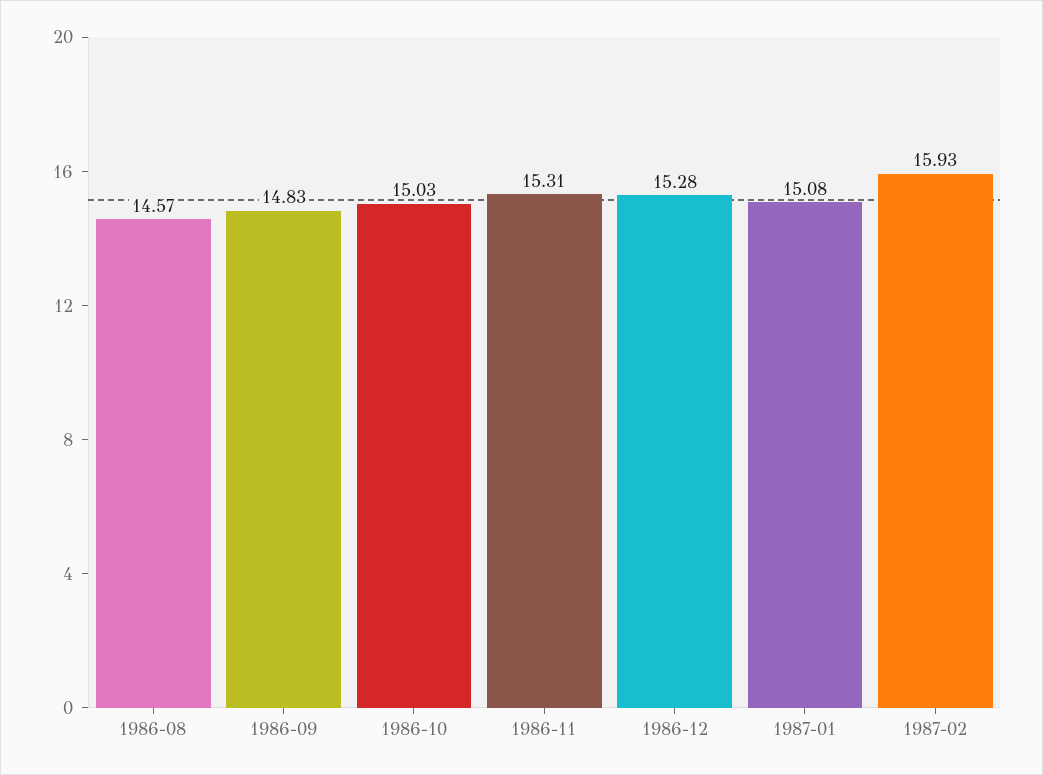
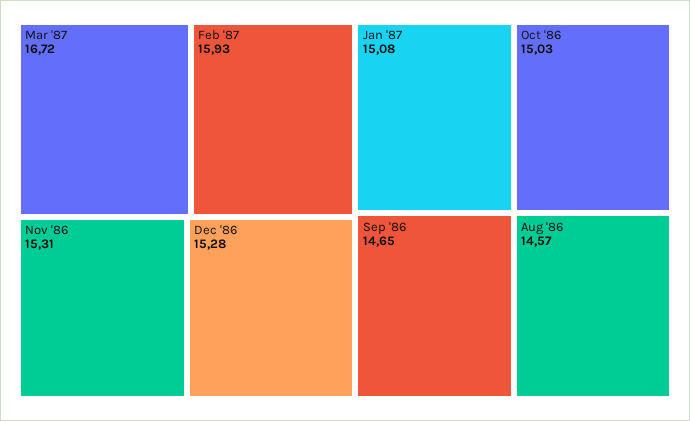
1986-09: 14.83 -> 14.65
Mar '87: none -> 16.72

